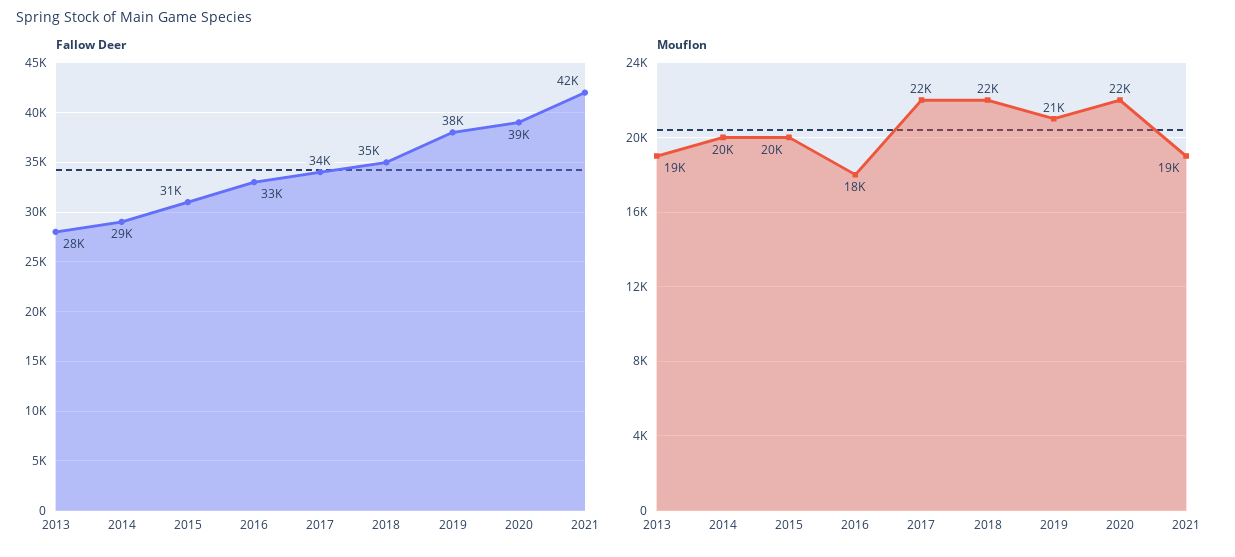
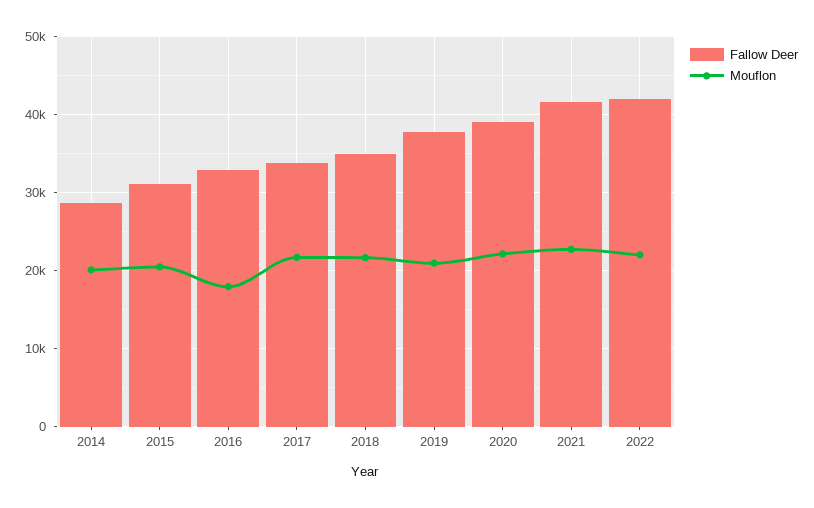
Fallow Deer, 2013: 28000 -> none
Mouflon, 2013: 19000 -> none
Mouflon, 2021: 19000 -> 23000
Fallow Deer, 2022: none -> 42000
Mouflon, 2022: none -> 22000

